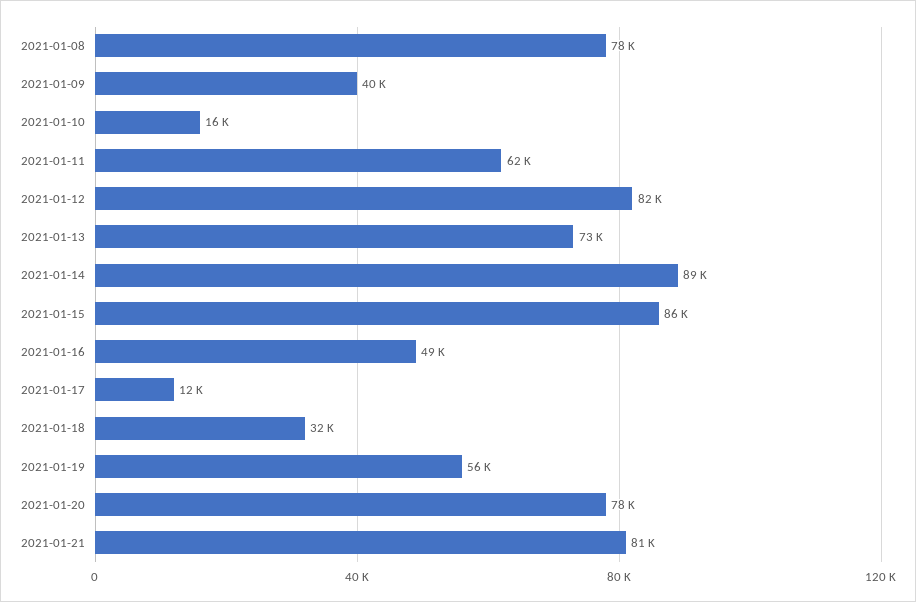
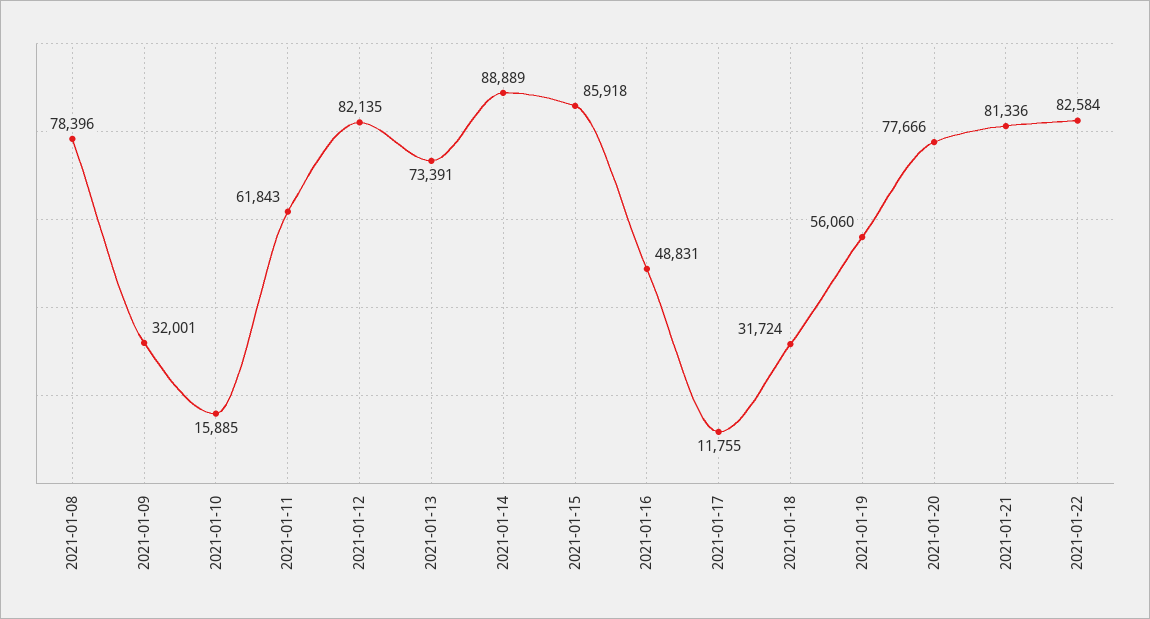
2021-01-09: 40000 -> 32001
2021-01-22: none -> 82584

